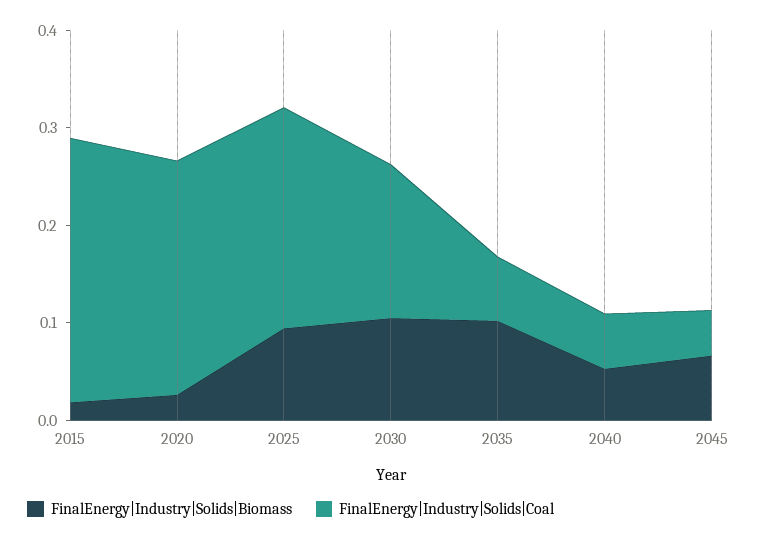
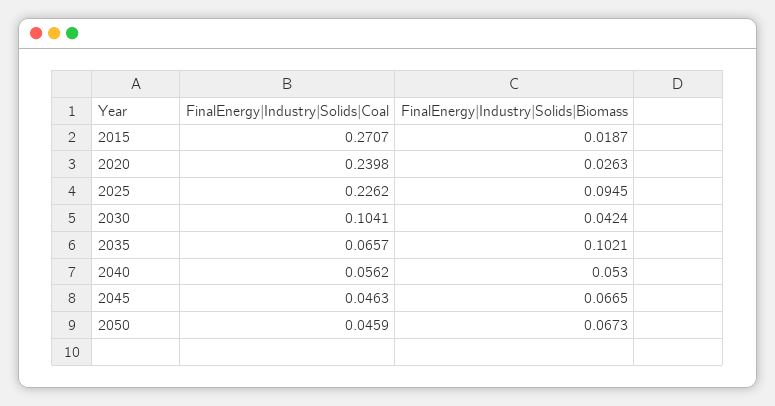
FinalEnergy|Industry|Solids|Biomass, 2030: 0.1 -> 0.0424
FinalEnergy|Industry|Solids|Coal, 2030: 0.16 -> 0.1041
FinalEnergy|Industry|Solids|Coal, 2050: none -> 0.0459
FinalEnergy|Industry|Solids|Biomass, 2050: none -> 0.0673

